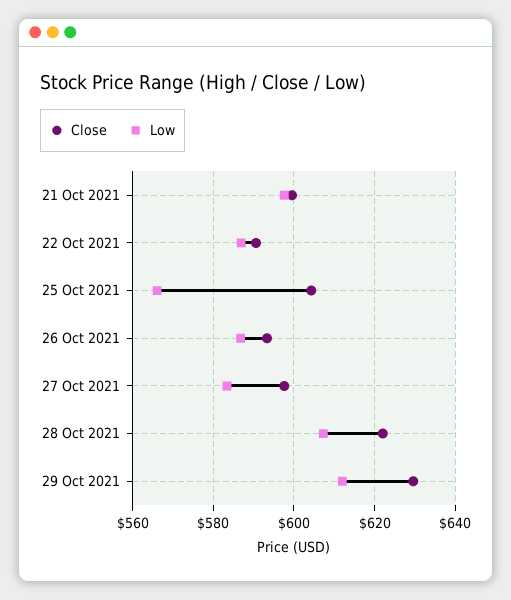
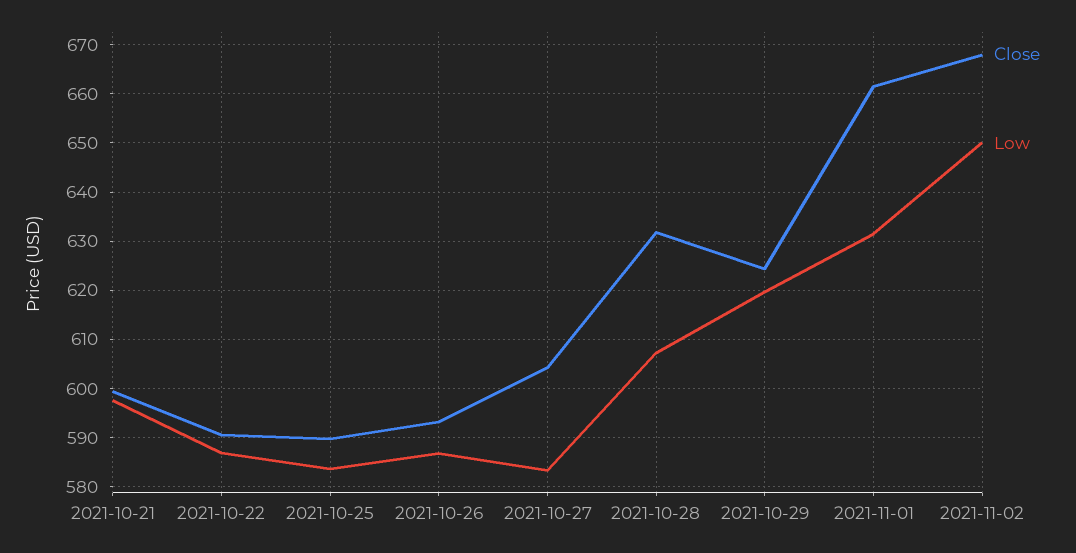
Close, 25 Oct 2021: 604 -> 590
Low, 25 Oct 2021: 566 -> 584
Close, 27 Oct 2021: 598 -> 604
Close, 28 Oct 2021: 622 -> 632
Close, 29 Oct 2021: 630 -> 624
Low, 29 Oct 2021: 612 -> 620
Close, 2021-11-01: none -> 662
Low, 2021-11-01: none -> 632
Close, 2021-11-02: none -> 668
Low, 2021-11-02: none -> 650

